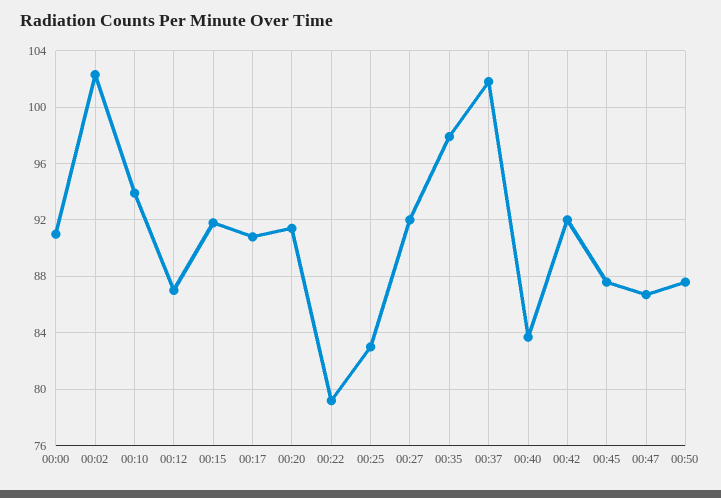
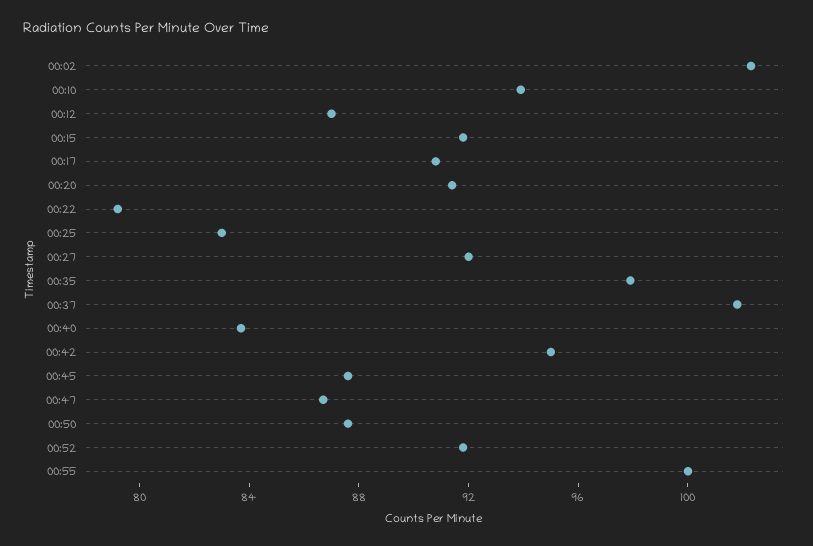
00:00: 91 -> none
00:42: 92 -> 95
00:52: none -> 92
00:55: none -> 100

